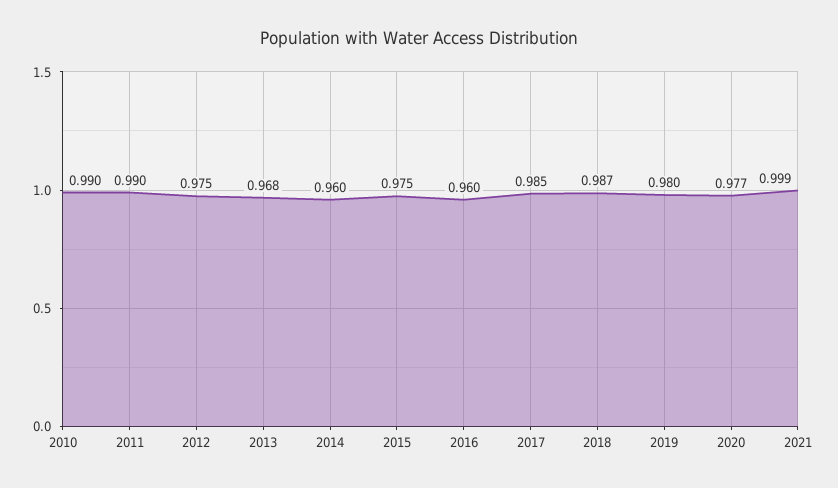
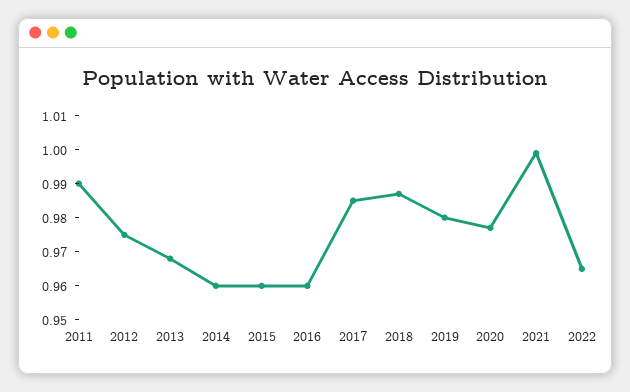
2010: 0.99 -> none
2015: 0.975 -> 0.96
2022: none -> 0.965

